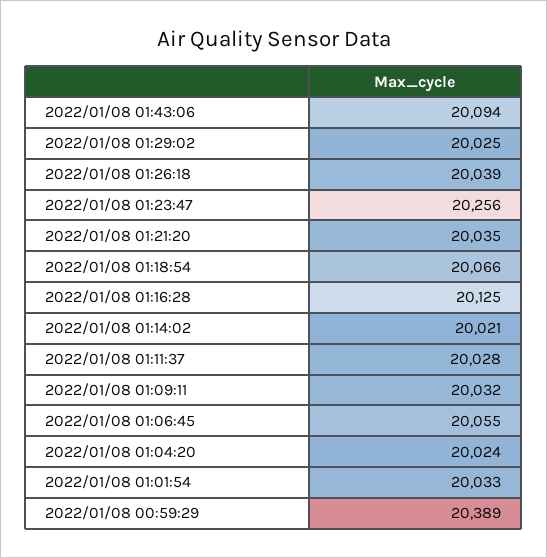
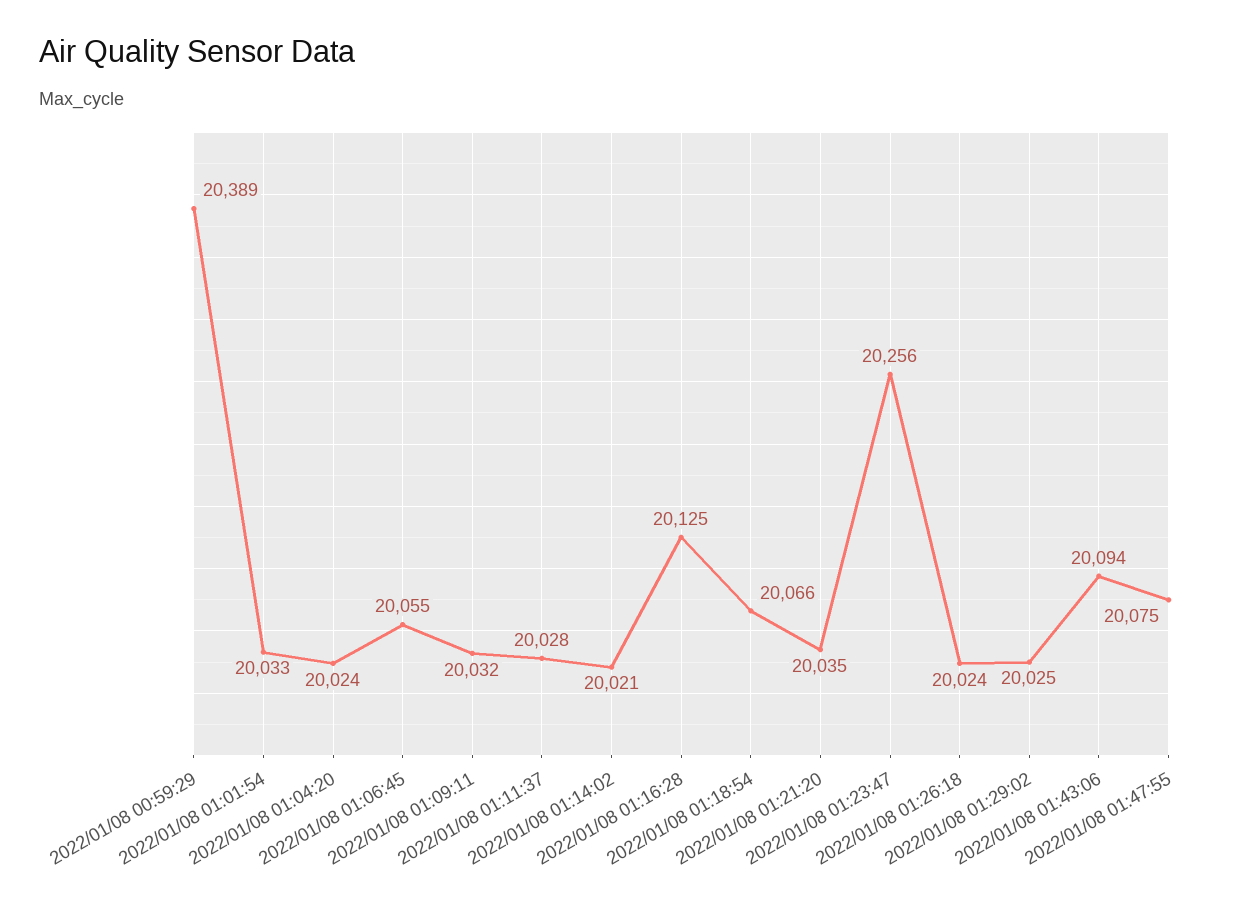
2022/01/08 01:26:18: 20039 -> 20024
2022/01/08 01:47:55: none -> 20075

